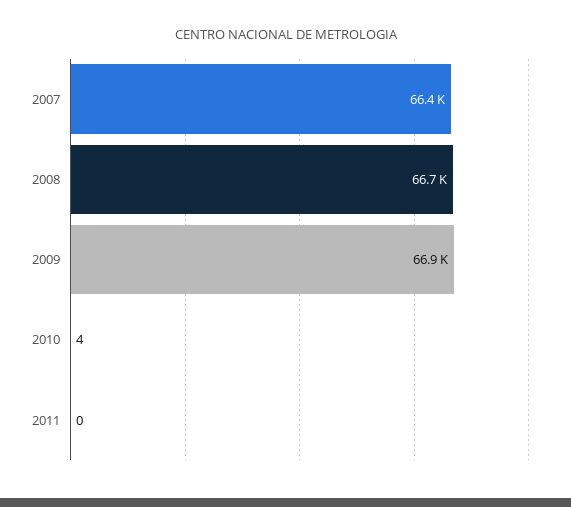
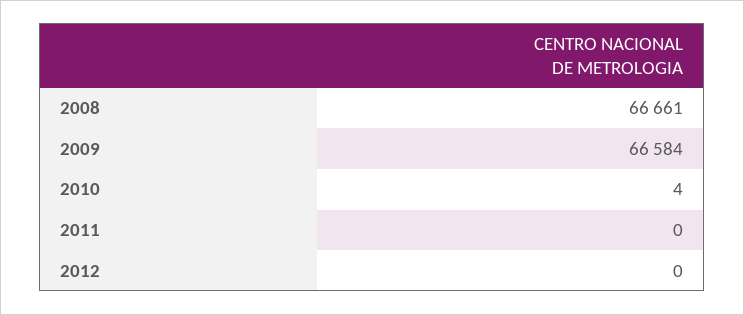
2007: 66400 -> none
2009: 66900 -> 66584
2012: none -> 0

